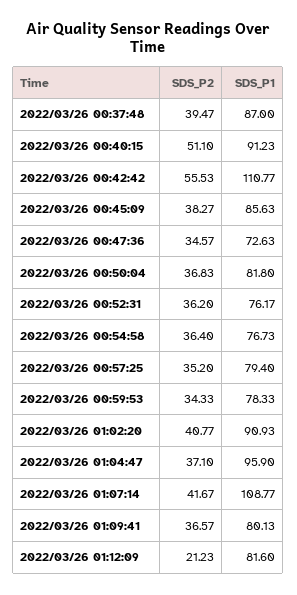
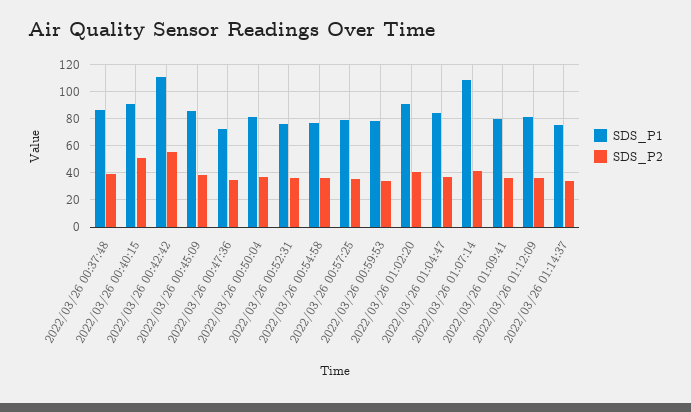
SDS_P1, 2022/03/26 01:04:47: 95.9 -> 85
SDS_P2, 2022/03/26 01:12:09: 21.23 -> 35
SDS_P1, 2022/03/26 01:14:37: none -> 75
SDS_P2, 2022/03/26 01:14:37: none -> 35

